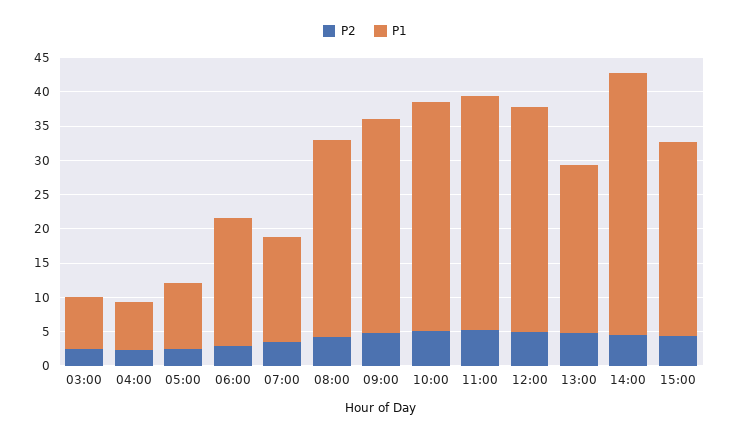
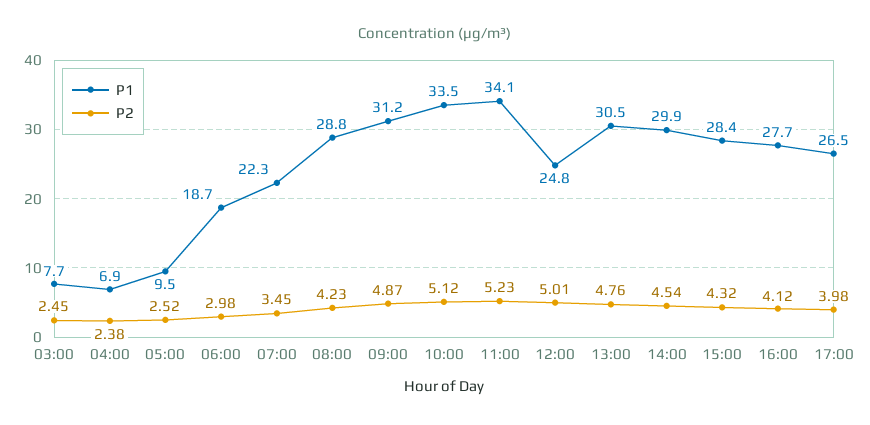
P1, 07:00: 15 -> 22.3
P1, 12:00: 32.5 -> 24.8
P1, 13:00: 25 -> 30.5
P1, 14:00: 37.5 -> 29.9
P1, 16:00: none -> 27.7
P2, 16:00: none -> 4.12
P1, 17:00: none -> 26.5
P2, 17:00: none -> 3.98

